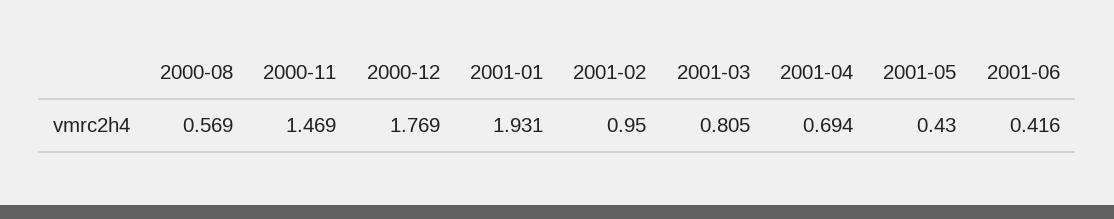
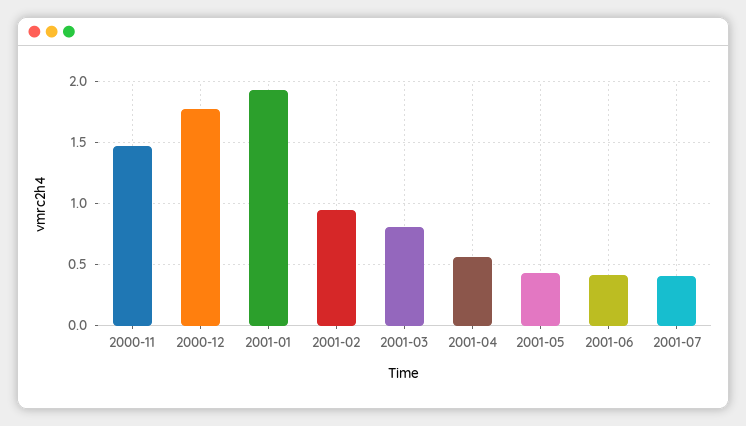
2000-08: 0.569 -> none
2001-04: 0.694 -> 0.55
2001-07: none -> 0.4

